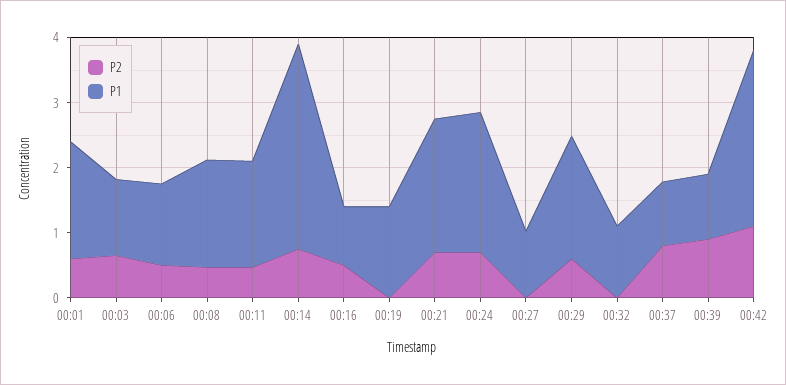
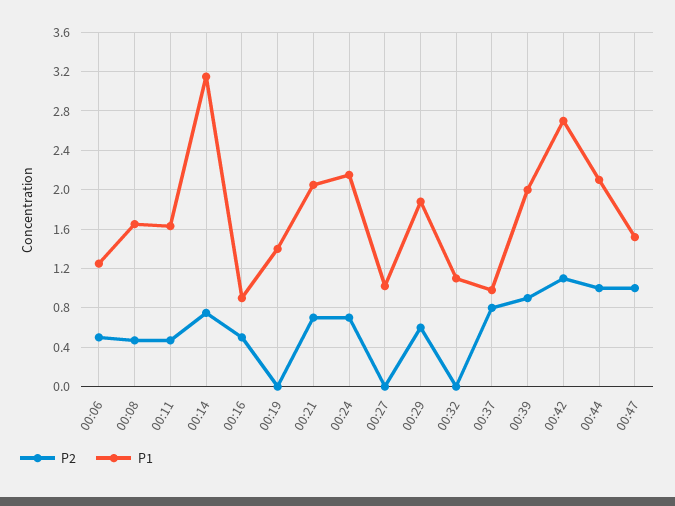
P2, 00:01: 0.6 -> none
P1, 00:01: 1.8 -> none
P2, 00:03: 0.6 -> none
P1, 00:03: 1.2 -> none
P1, 00:39: 1 -> 2
P2, 00:44: none -> 1
P1, 00:44: none -> 2.1
P2, 00:47: none -> 1
P1, 00:47: none -> 1.5

